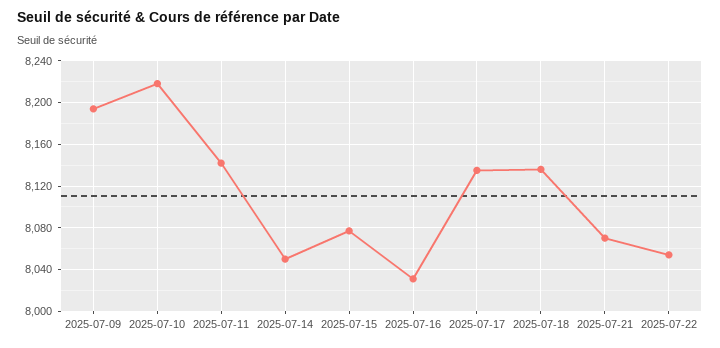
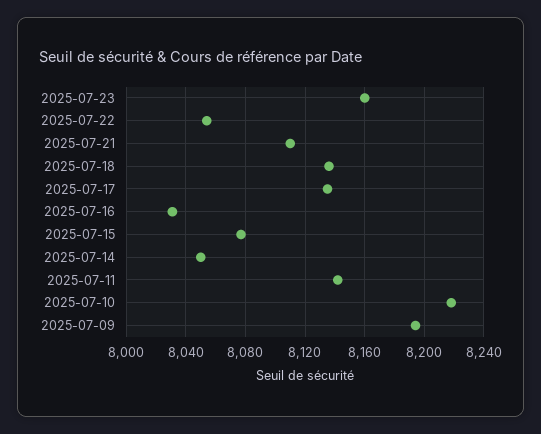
2025-07-21: 8070 -> 8110
2025-07-23: none -> 8160

